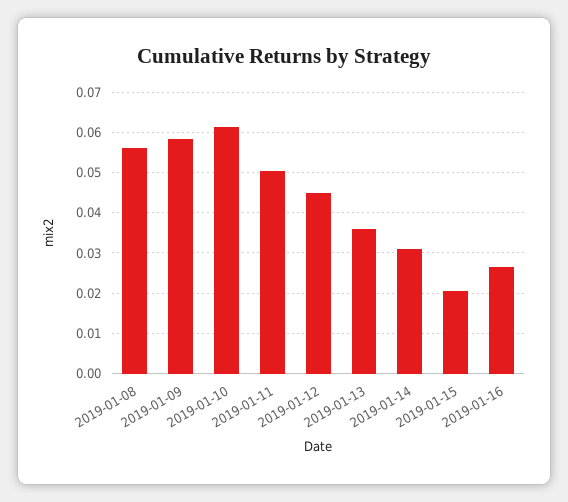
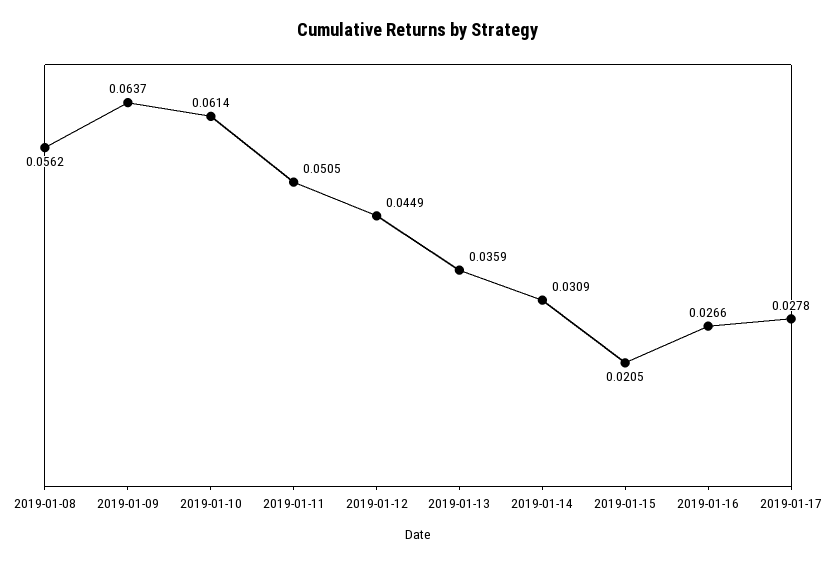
2019-01-09: 0.058 -> 0.0637
2019-01-17: none -> 0.0278

